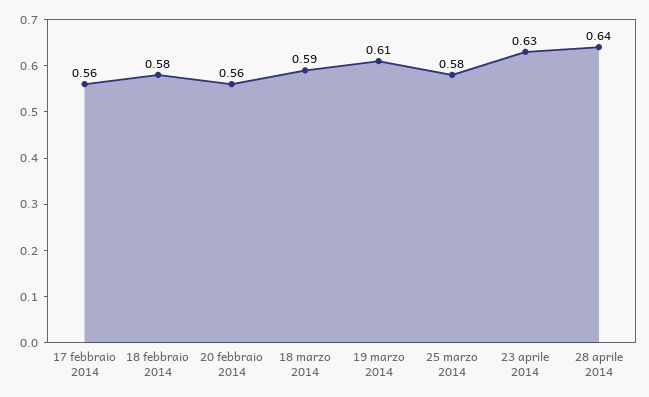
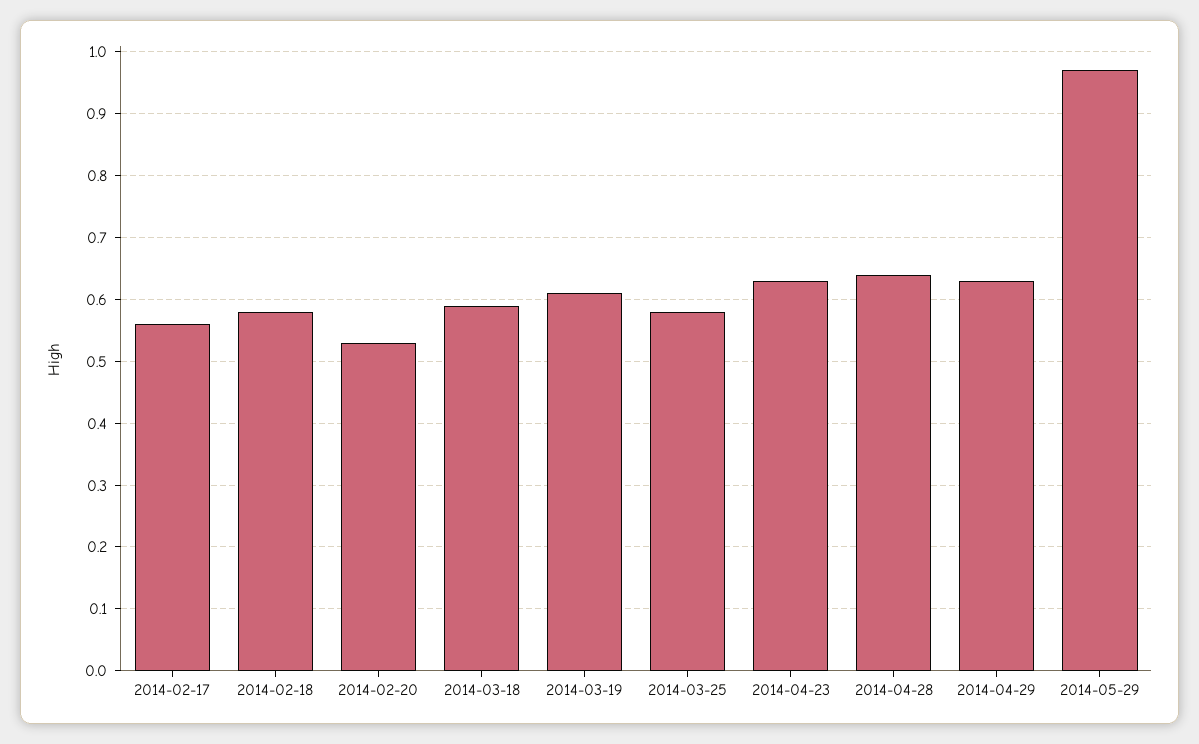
20 febbraio 2014: 0.56 -> 0.53
2014-04-29: none -> 0.63
2014-05-29: none -> 0.97

